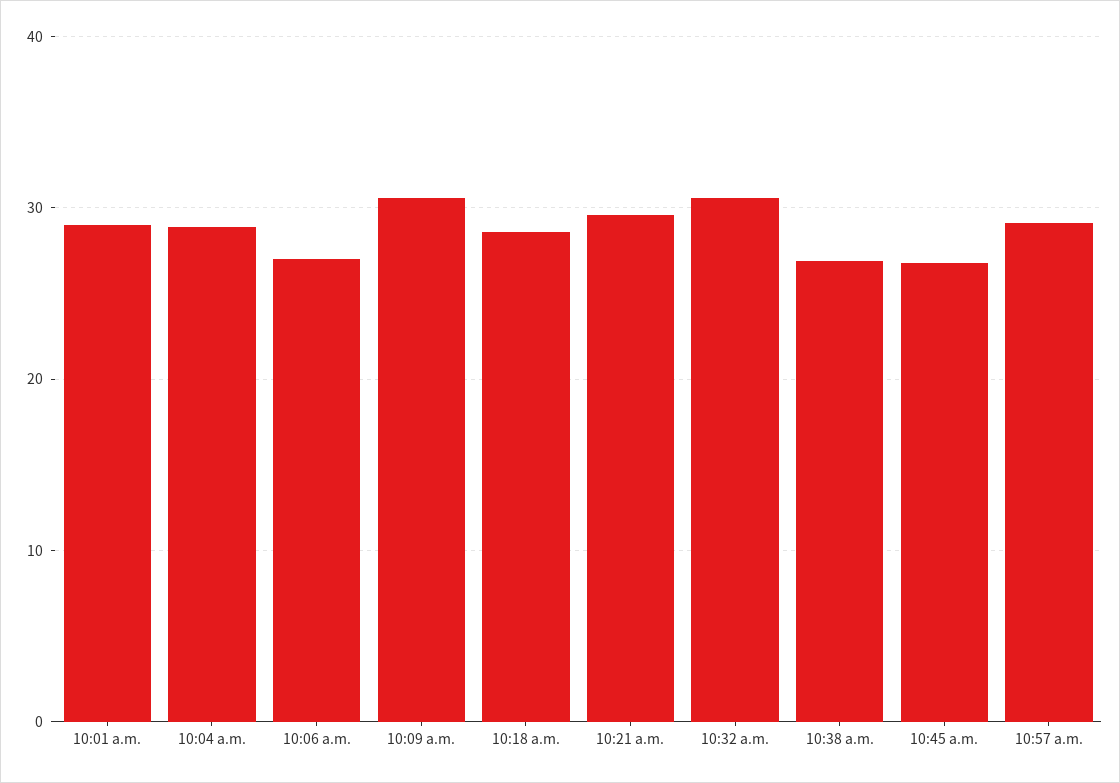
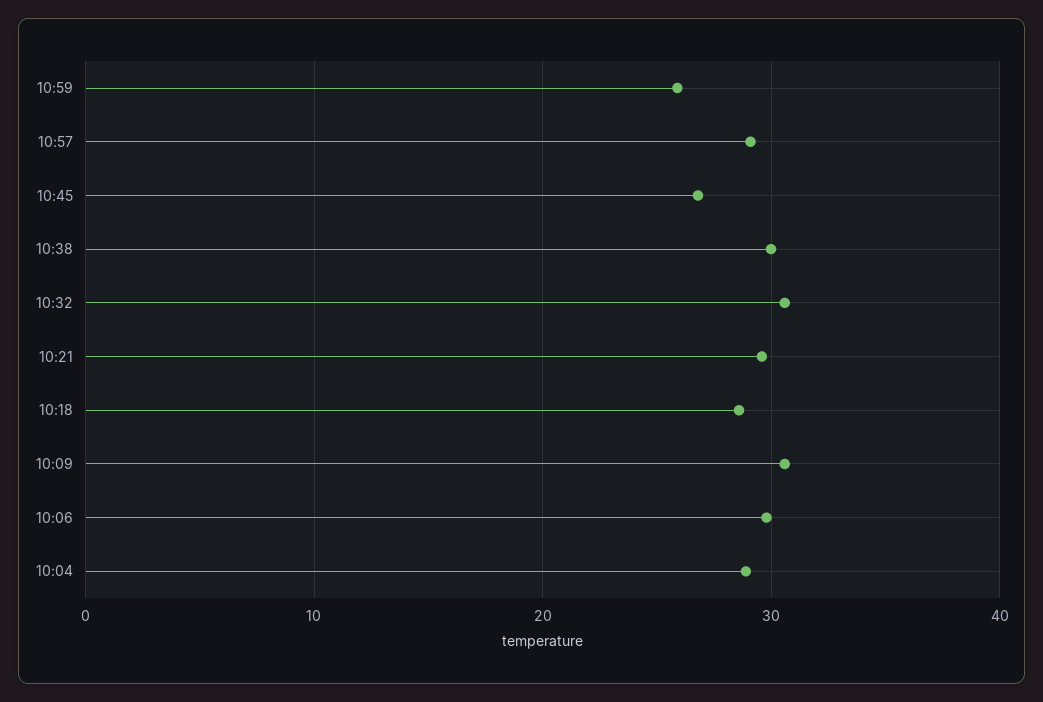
10:01 a.m.: 29 -> none
10:06 a.m.: 27 -> 30
10:38 a.m.: 27 -> 30
10:59: none -> 26

